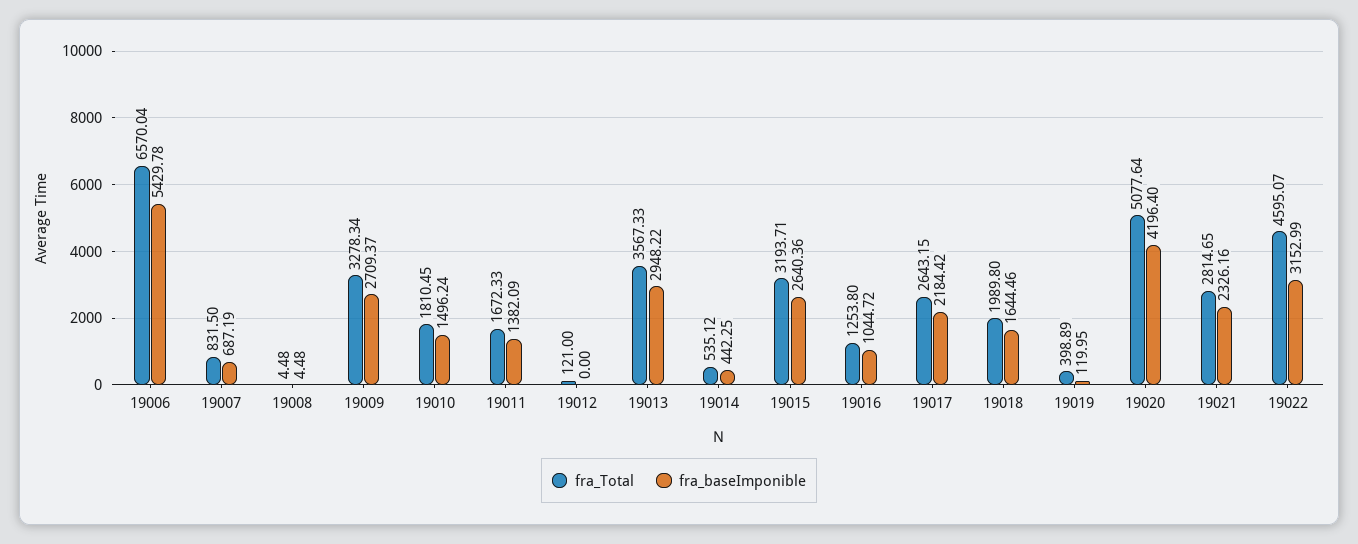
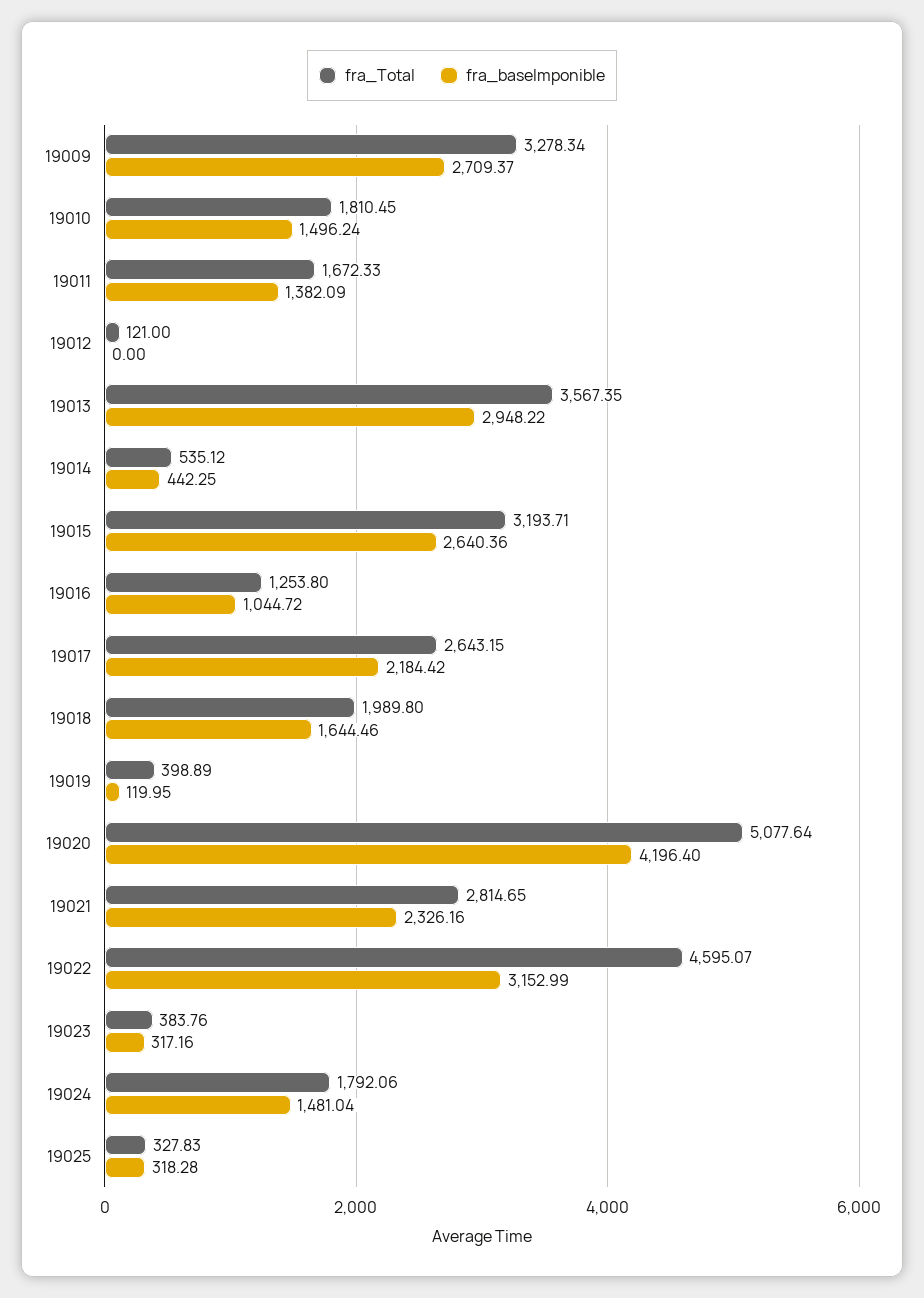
fra_Total, 19006: 6570.04 -> none
fra_baseImponible, 19006: 5429.78 -> none
fra_Total, 19007: 831.5 -> none
fra_baseImponible, 19007: 687.19 -> none
fra_Total, 19008: 4.48 -> none
fra_baseImponible, 19008: 4.48 -> none
fra_Total, 19013: 3567.33 -> 3567.35
fra_Total, 19023: none -> 383.76
fra_baseImponible, 19023: none -> 317.16
fra_Total, 19024: none -> 1792.06
fra_baseImponible, 19024: none -> 1481.04
fra_Total, 19025: none -> 327.83
fra_baseImponible, 19025: none -> 318.28

